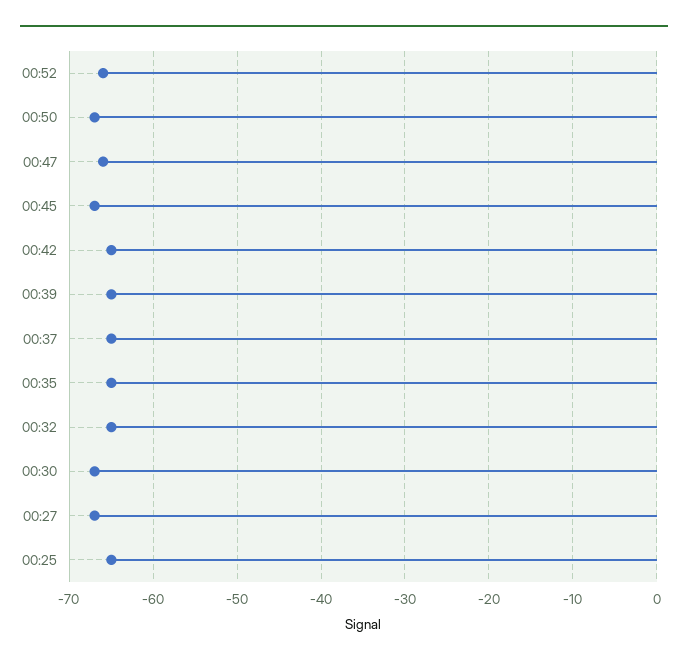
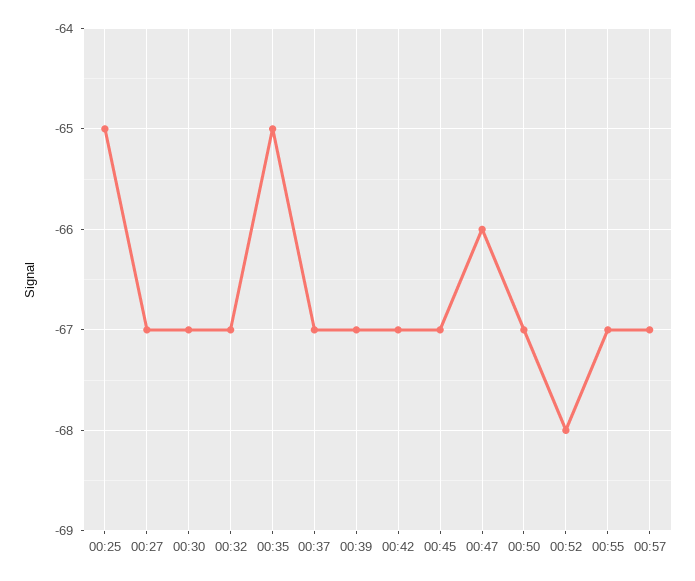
00:52: -66 -> -68
00:42: -65 -> -67
00:39: -65 -> -67
00:37: -65 -> -67
00:32: -65 -> -67
00:55: none -> -67
00:57: none -> -67

